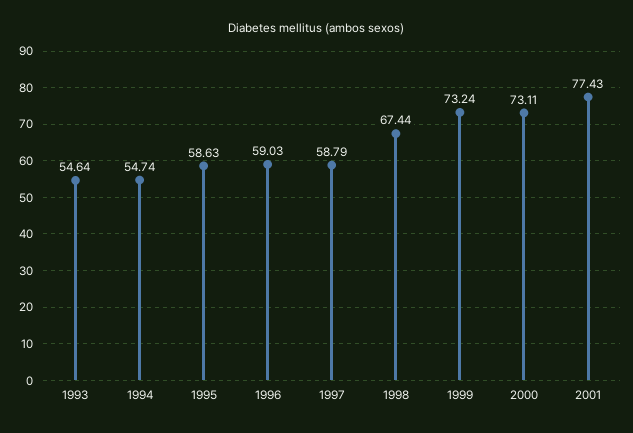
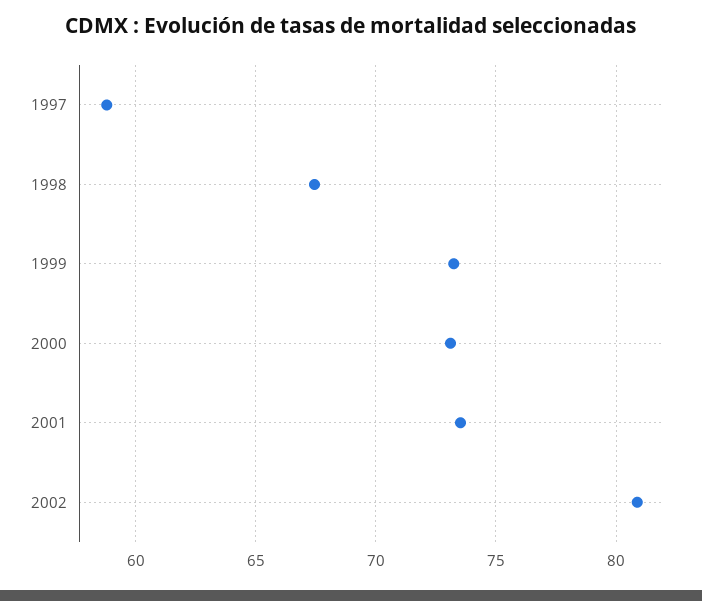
1993: 54.64 -> none
1994: 54.74 -> none
1995: 58.63 -> none
1996: 59.03 -> none
2001: 77.43 -> 73.5
2002: none -> 81

